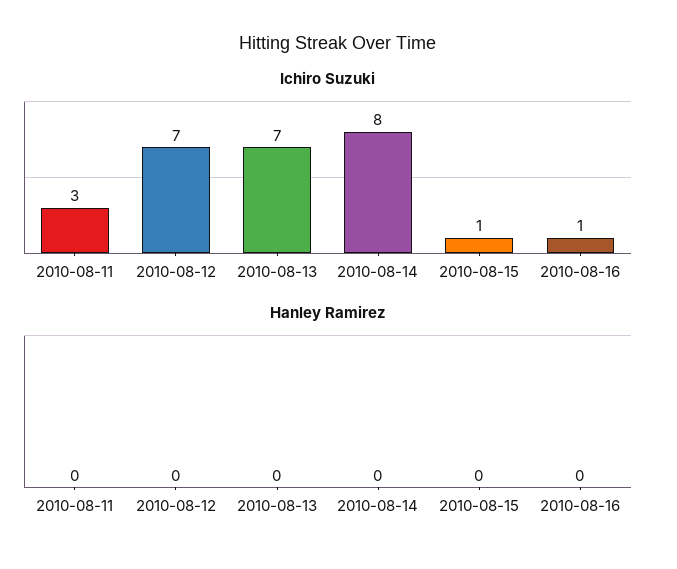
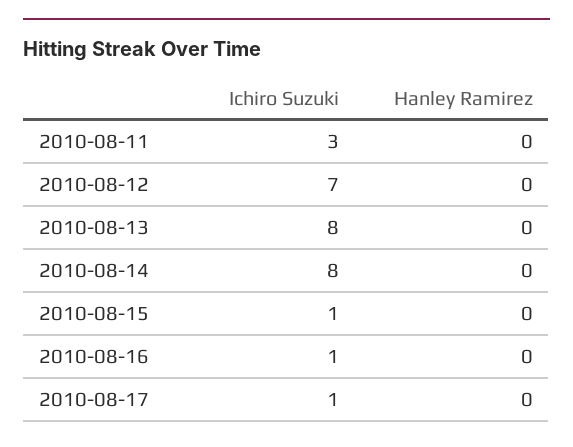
Ichiro Suzuki, 2010-08-13: 7 -> 8
Ichiro Suzuki, 2010-08-17: none -> 1
Hanley Ramirez, 2010-08-17: none -> 0

